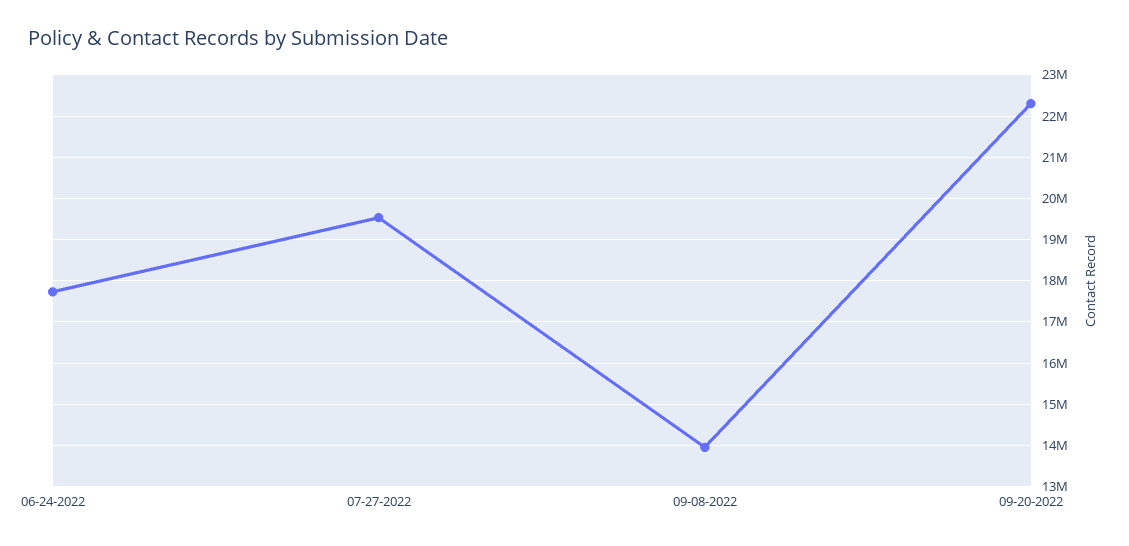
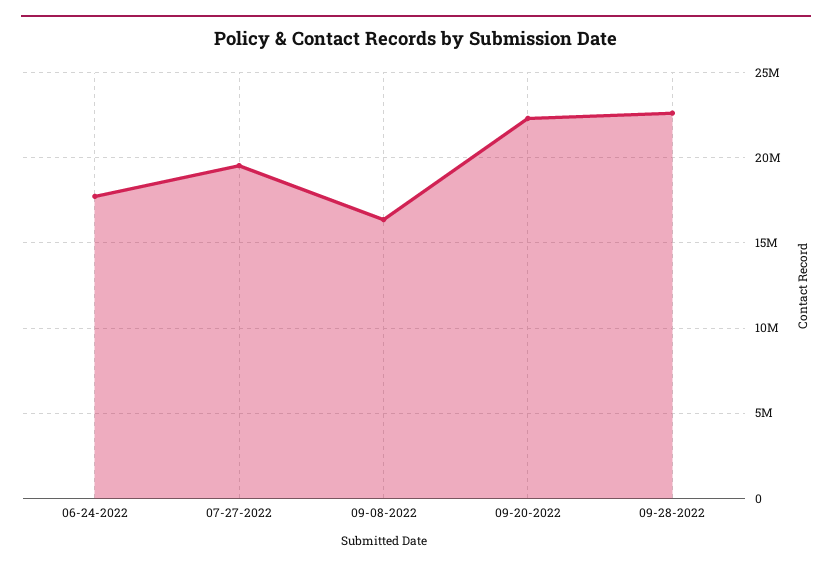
09-08-2022: 14000000 -> 16500000
09-28-2022: none -> 22500000

